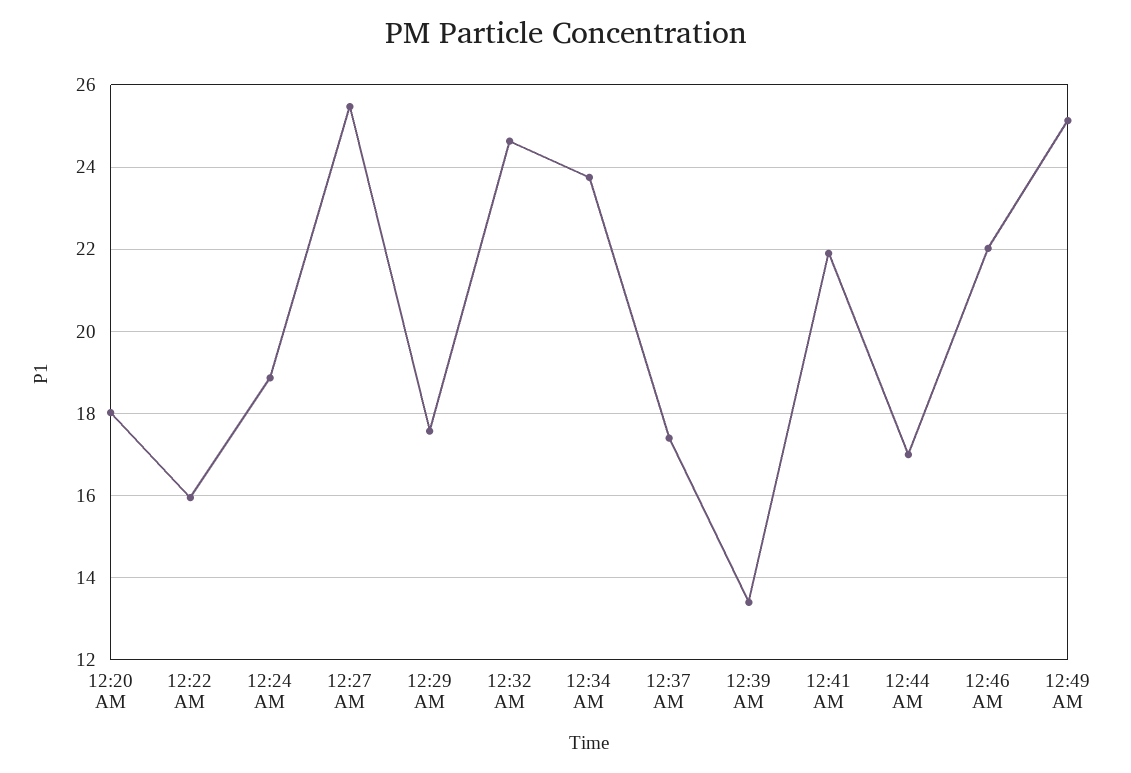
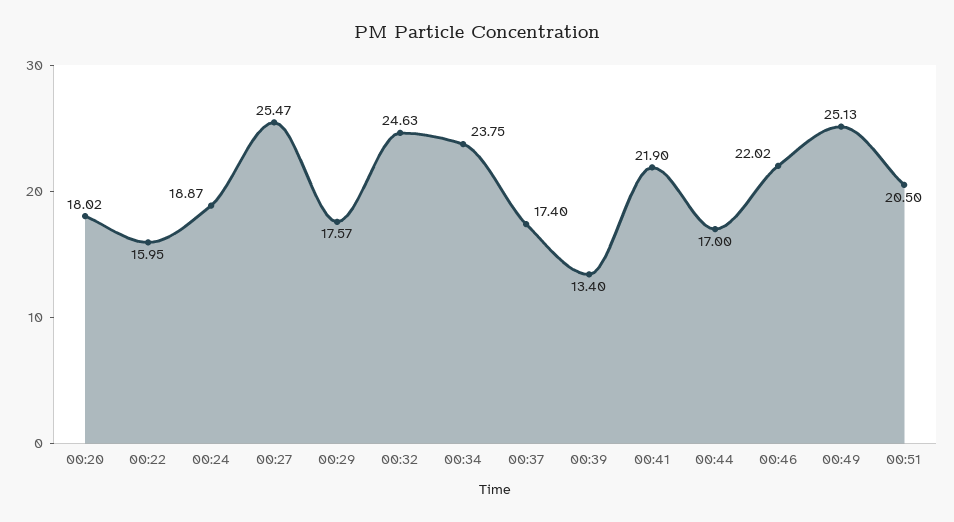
00:51: none -> 20.5

